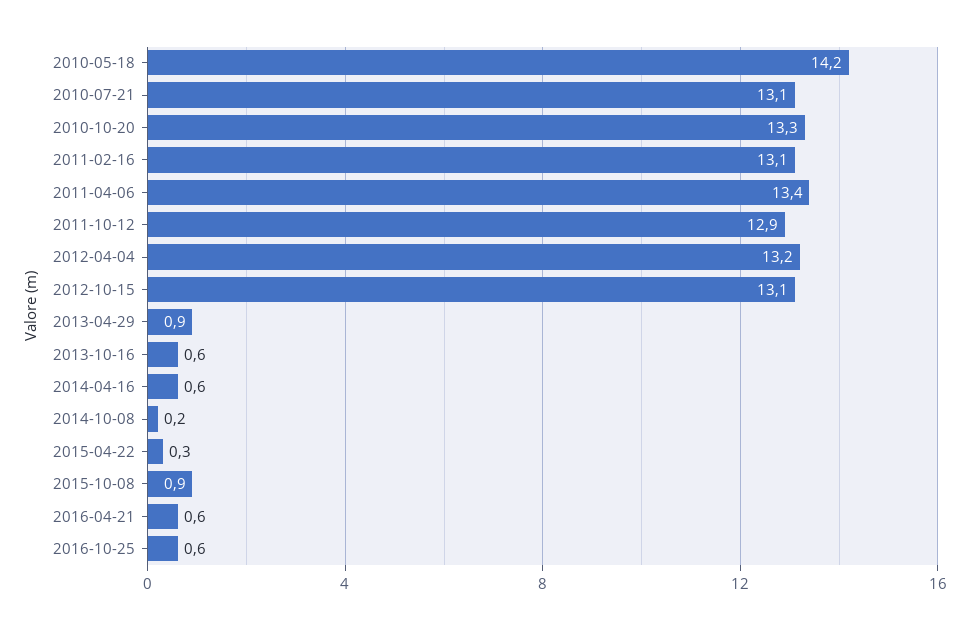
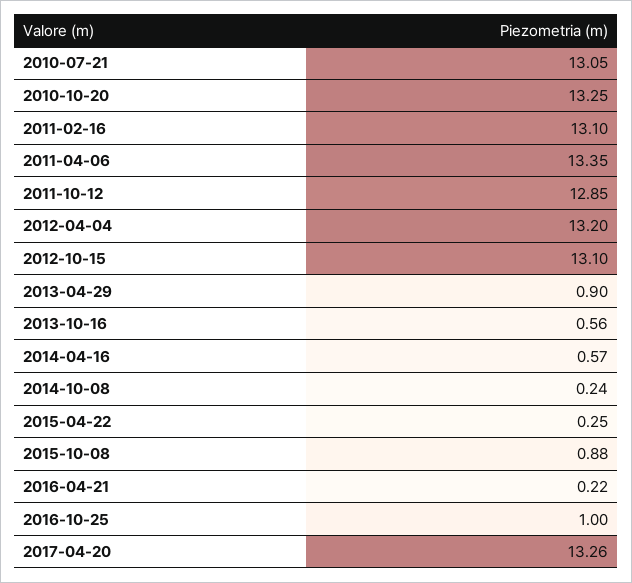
2010-05-18: 14.2 -> none
2016-04-21: 0.6 -> 0.22
2016-10-25: 0.6 -> 1
2017-04-20: none -> 13.26

